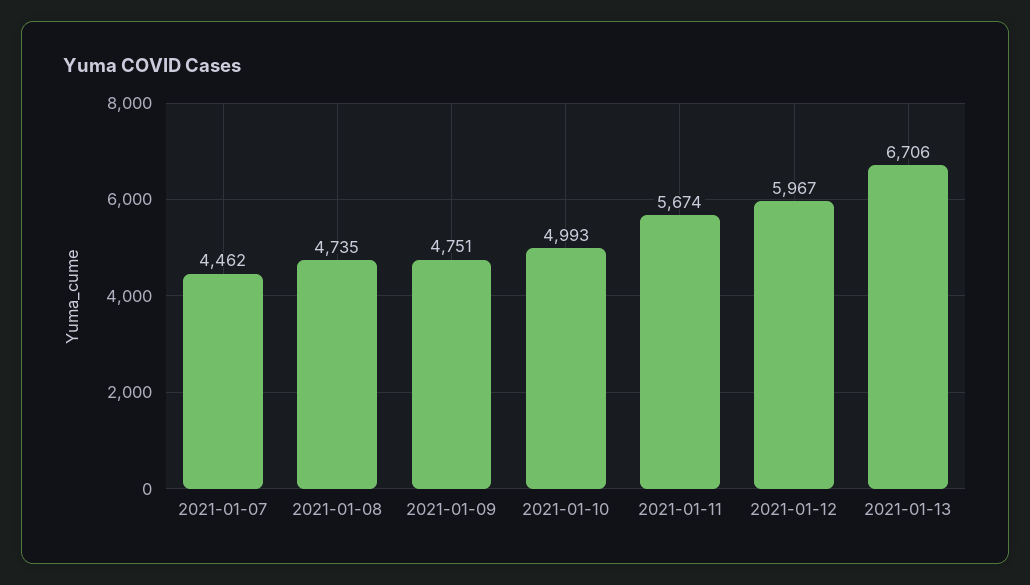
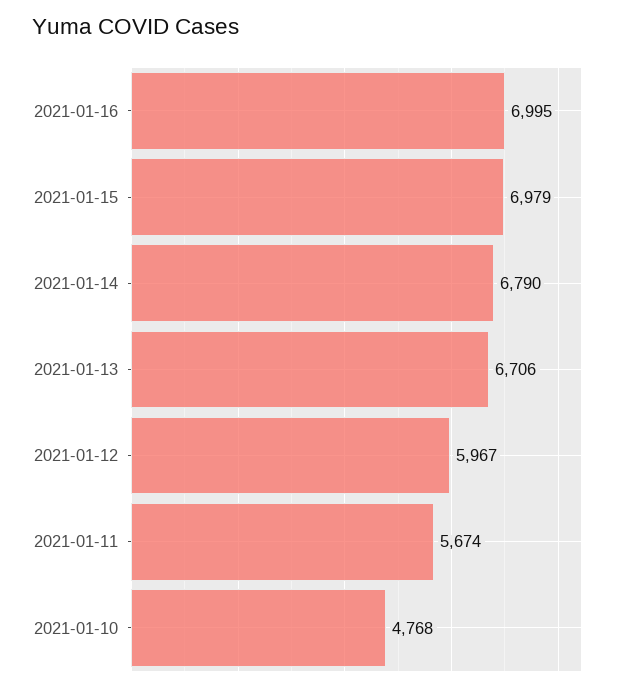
2021-01-07: 4462 -> none
2021-01-08: 4735 -> none
2021-01-09: 4751 -> none
2021-01-10: 4993 -> 4768
2021-01-16: none -> 6995
2021-01-15: none -> 6979
2021-01-14: none -> 6790

